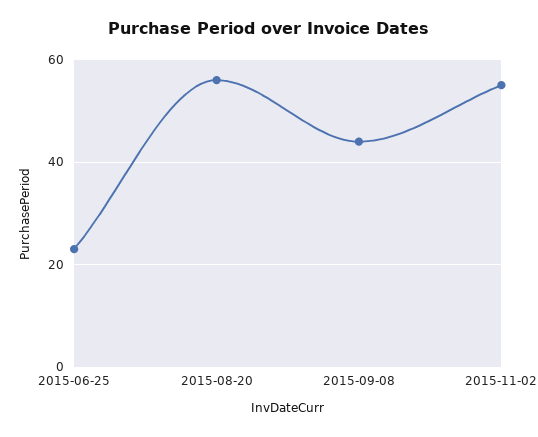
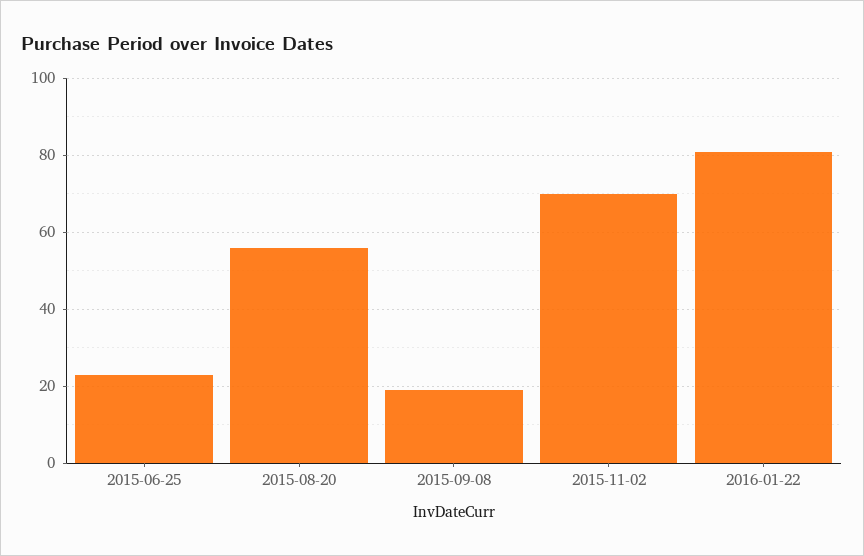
2015-09-08: 45 -> 20
2015-11-02: 55 -> 70
2016-01-22: none -> 80

